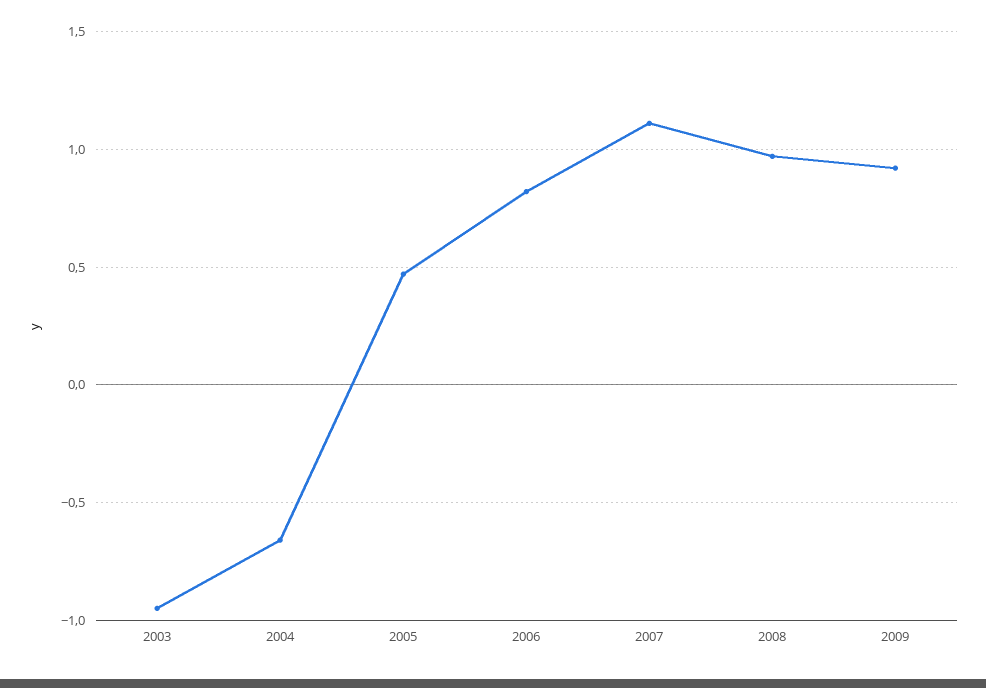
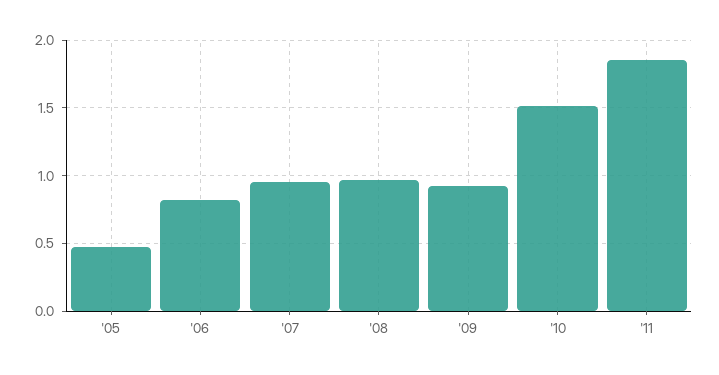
2003: -0.95 -> none
2004: -0.65 -> none
2007: 1.1 -> 0.95
'10: none -> 1.5
'11: none -> 1.85

